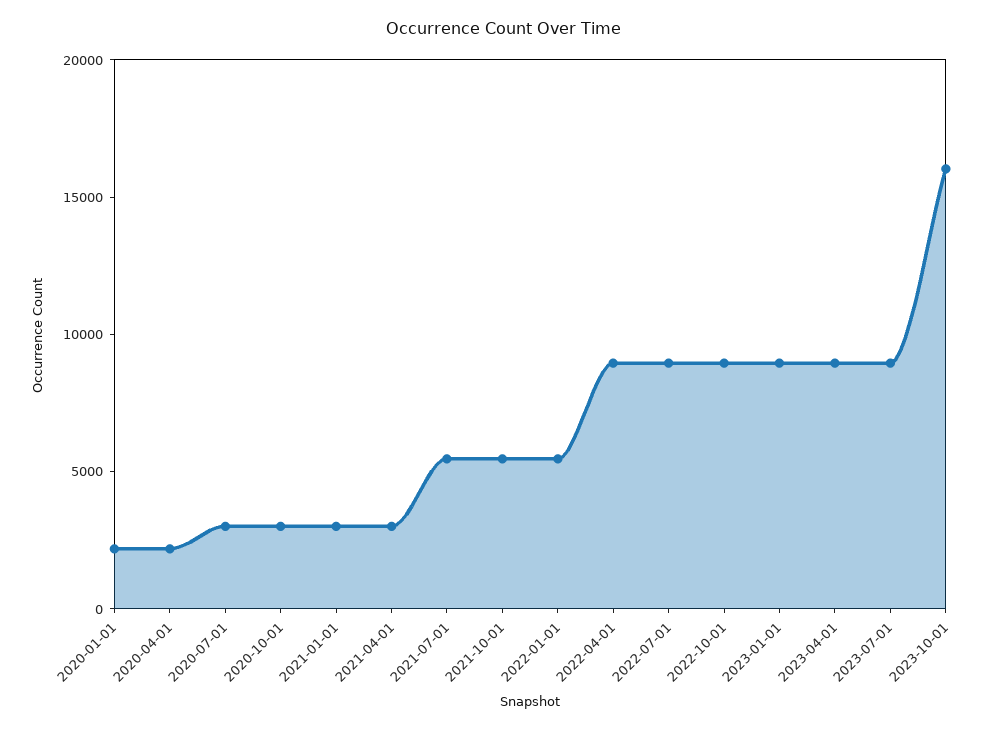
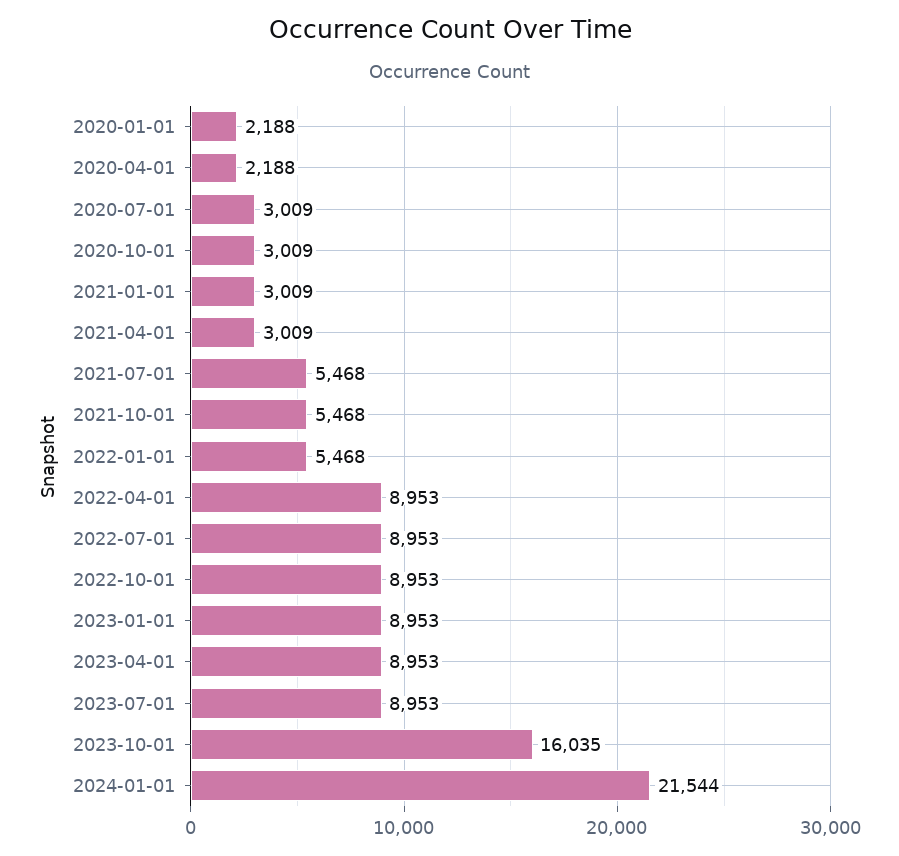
2024-01-01: none -> 21544

